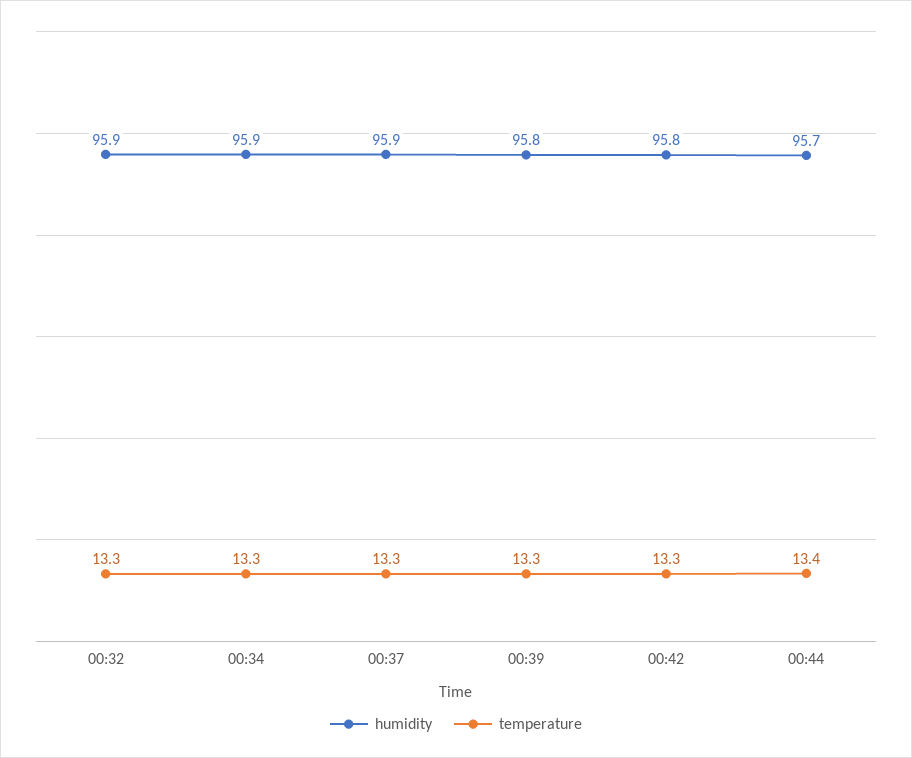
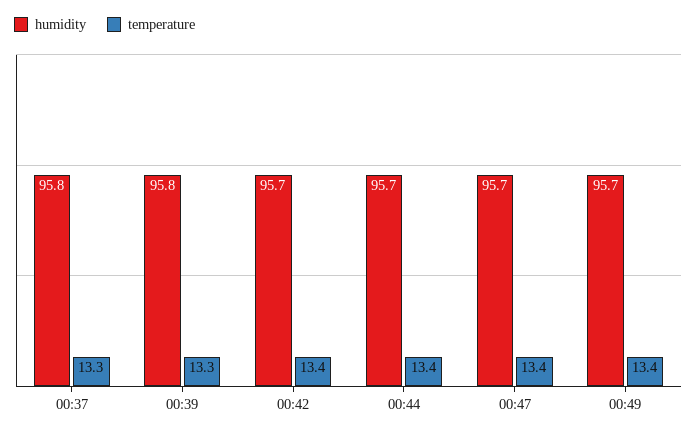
humidity, 00:32: 95.9 -> none
temperature, 00:32: 13.3 -> none
humidity, 00:34: 95.9 -> none
temperature, 00:34: 13.3 -> none
humidity, 00:37: 95.9 -> 95.8
humidity, 00:42: 95.8 -> 95.7
temperature, 00:42: 13.3 -> 13.4
humidity, 00:47: none -> 95.7
temperature, 00:47: none -> 13.4
humidity, 00:49: none -> 95.7
temperature, 00:49: none -> 13.4

